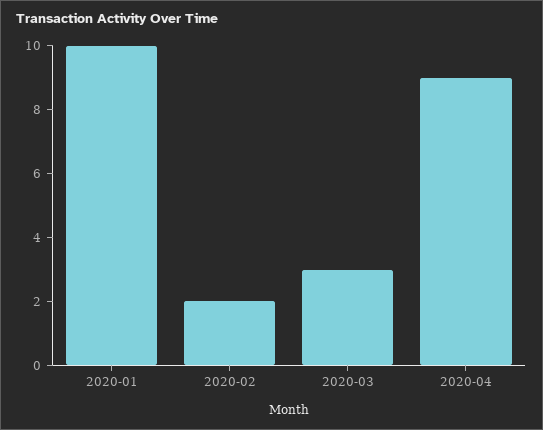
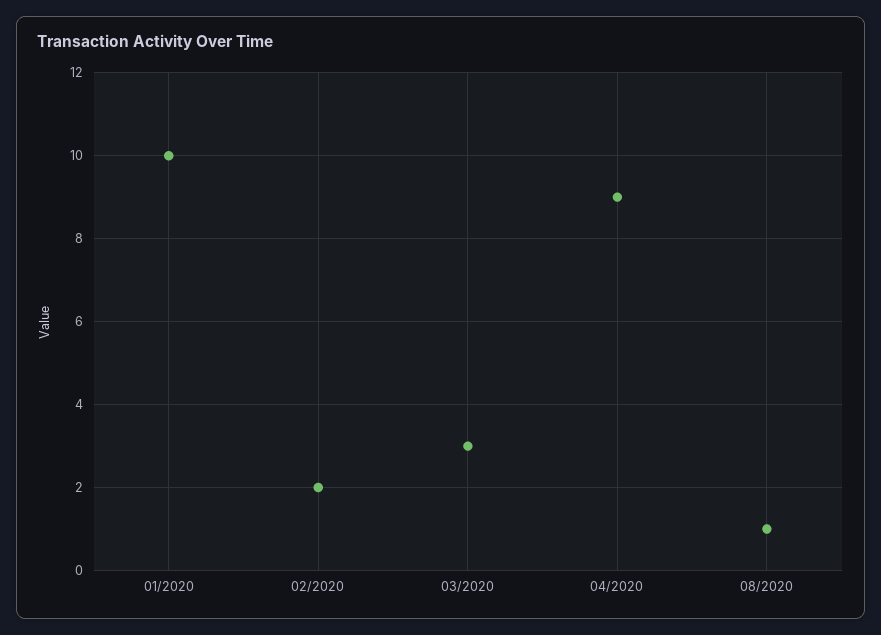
08/2020: none -> 1

